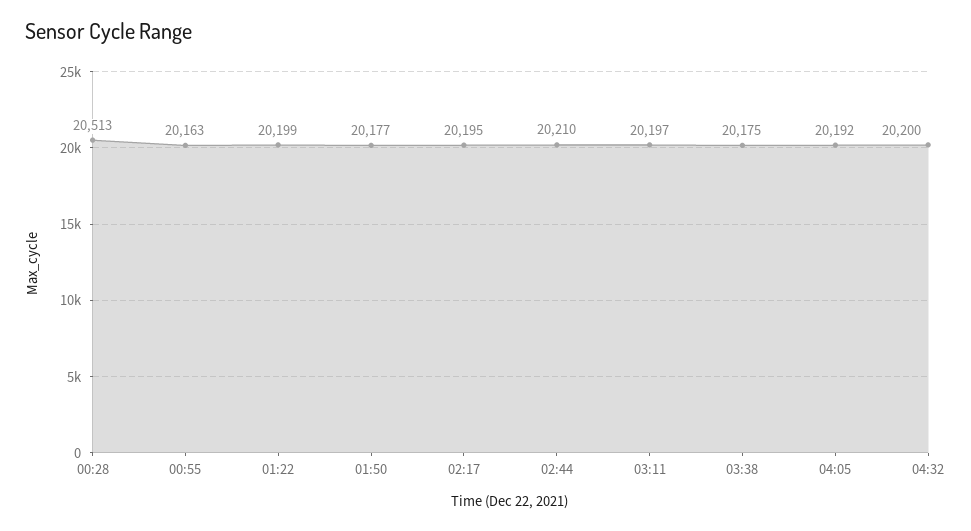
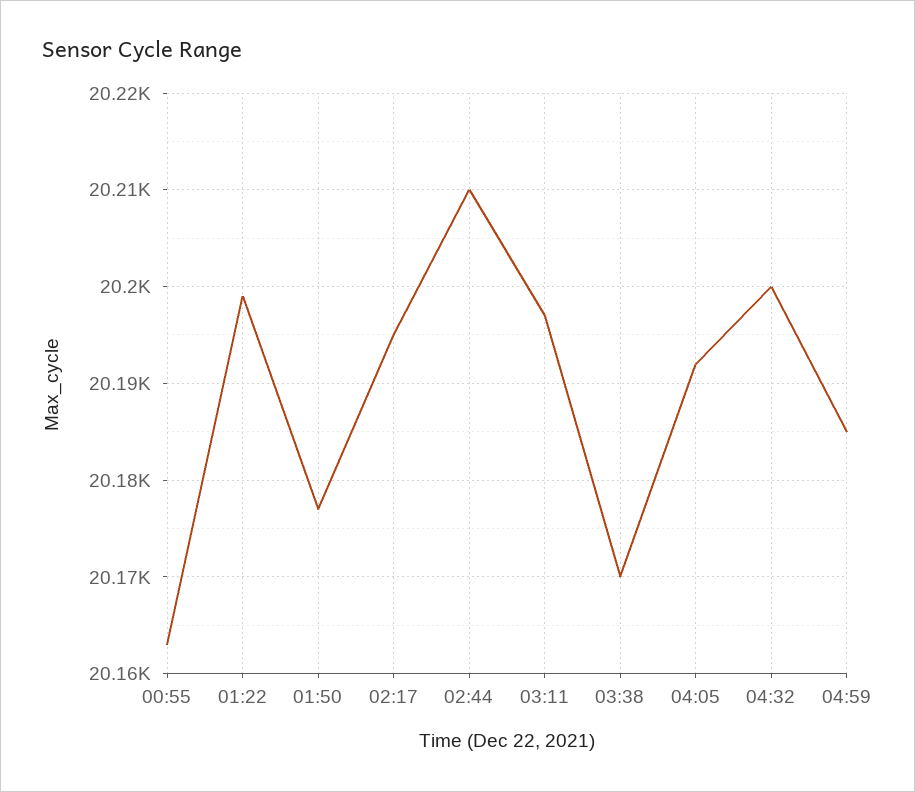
00:28: 20513 -> none
03:38: 20175 -> 20170
04:59: none -> 20185

